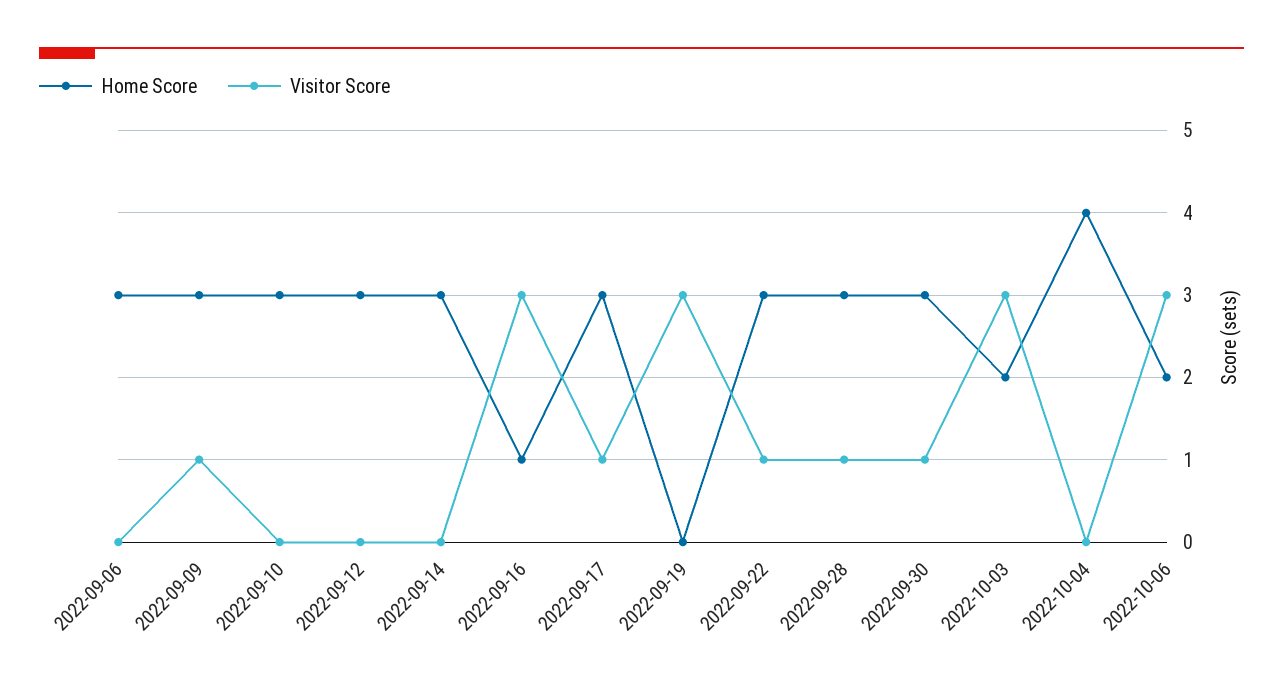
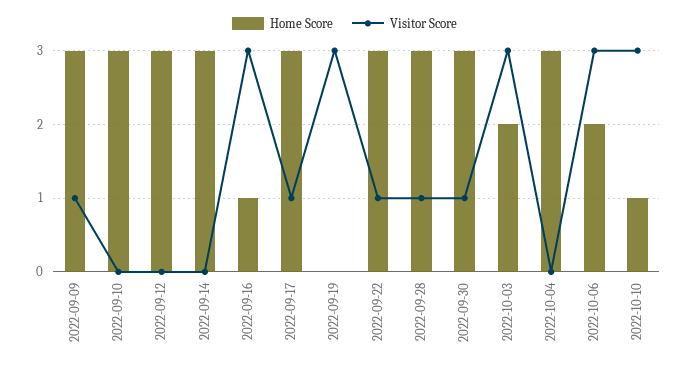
Home Score, 2022-09-06: 3 -> none
Visitor Score, 2022-09-06: 0 -> none
Home Score, 2022-10-04: 4 -> 3
Home Score, 2022-10-10: none -> 1
Visitor Score, 2022-10-10: none -> 3

